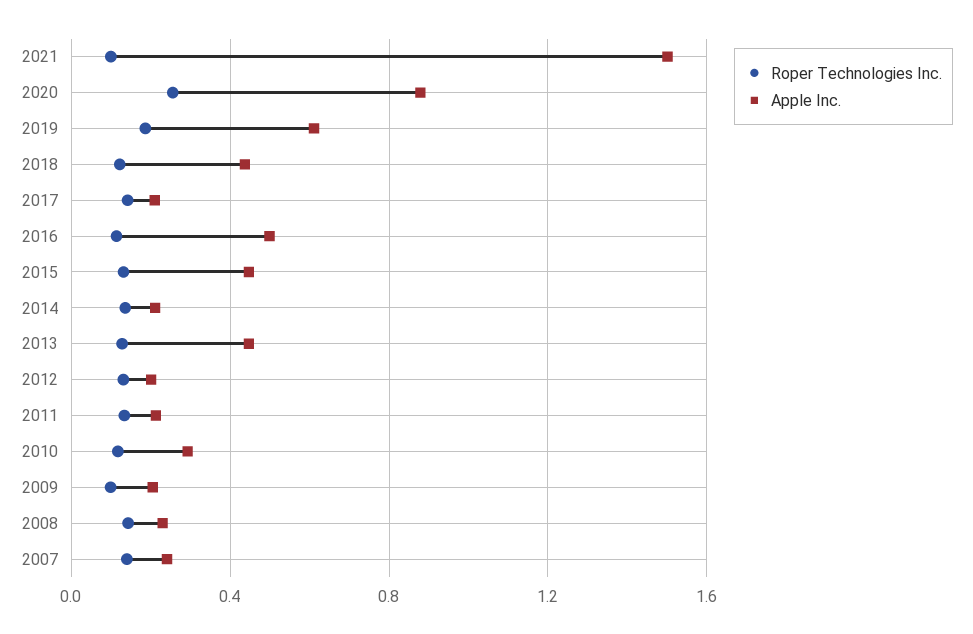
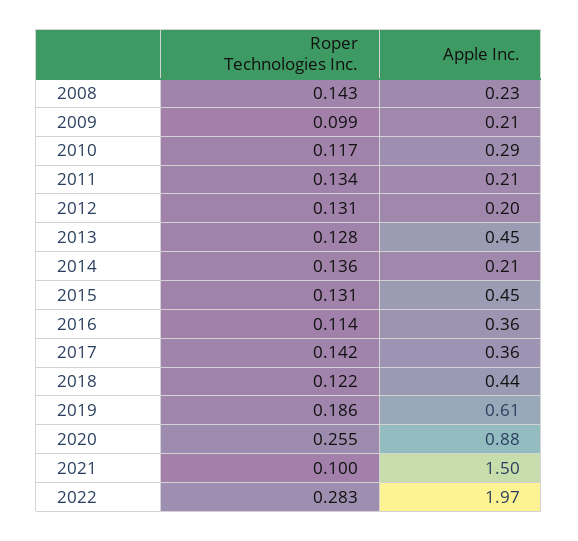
Apple Inc., 2017: 0.2 -> 0.36
Apple Inc., 2016: 0.5 -> 0.36
Roper Technologies Inc., 2007: 0.15 -> none
Apple Inc., 2007: 0.25 -> none
Roper Technologies Inc., 2022: none -> 0.283
Apple Inc., 2022: none -> 1.97

